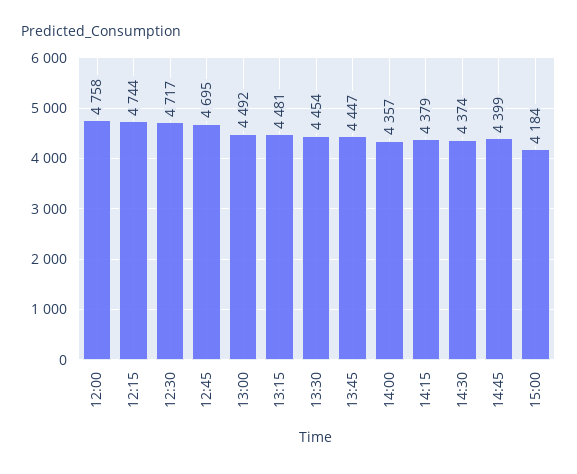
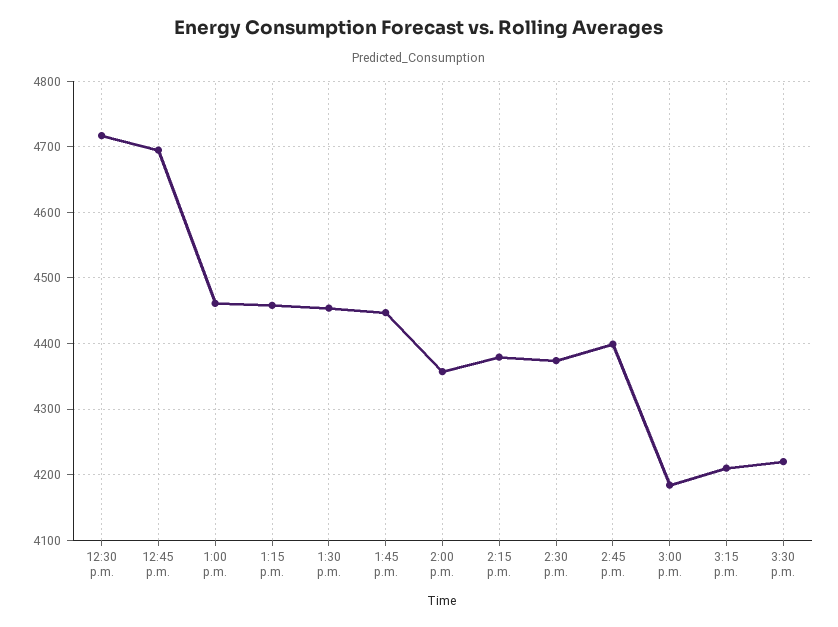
12:00: 4758 -> none
12:15: 4744 -> none
13:00: 4492 -> 4460
13:15: 4481 -> 4460
3:15 p.m.: none -> 4210
3:30 p.m.: none -> 4220

